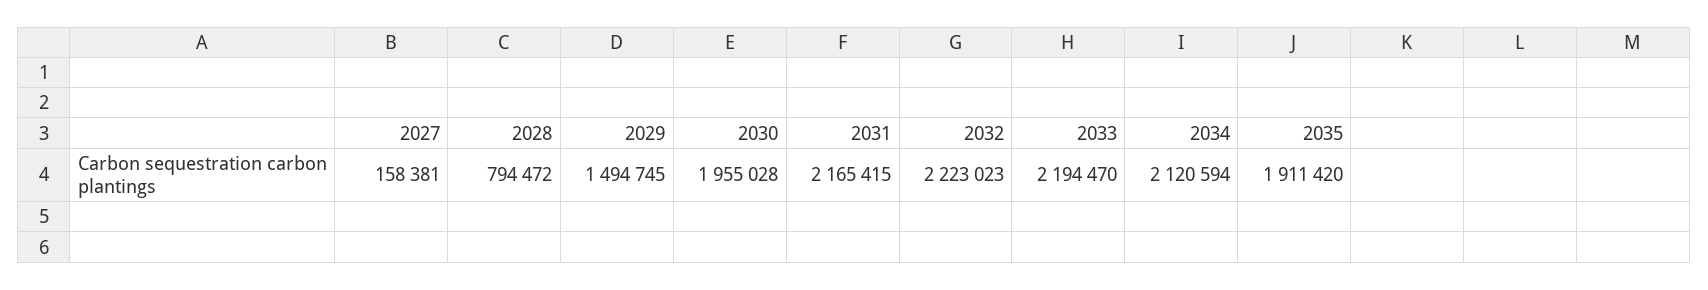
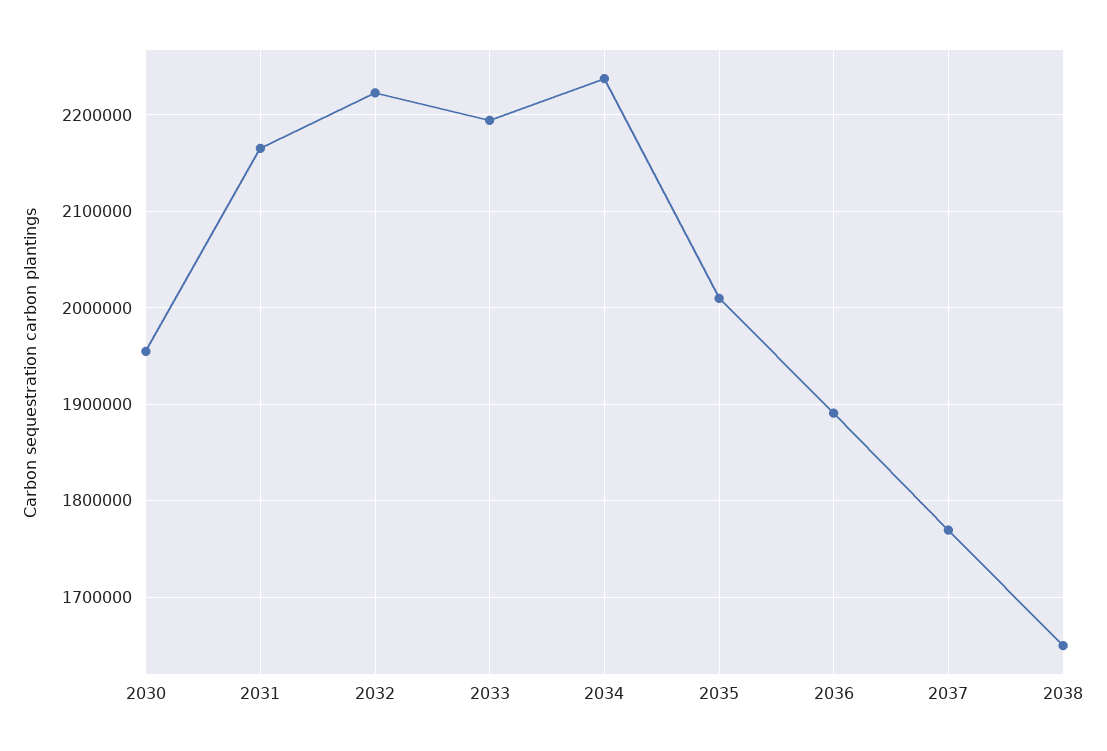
2027: 158381 -> none
2028: 794472 -> none
2029: 1494745 -> none
2034: 2120594 -> 2240000
2035: 1911420 -> 2010000
2036: none -> 1890000
2037: none -> 1770000
2038: none -> 1650000

